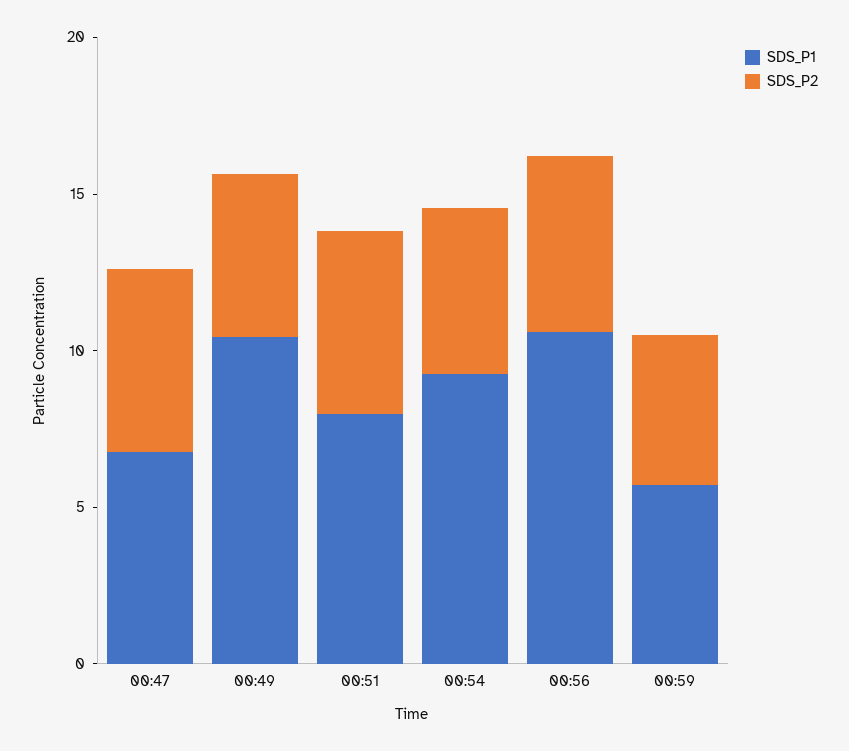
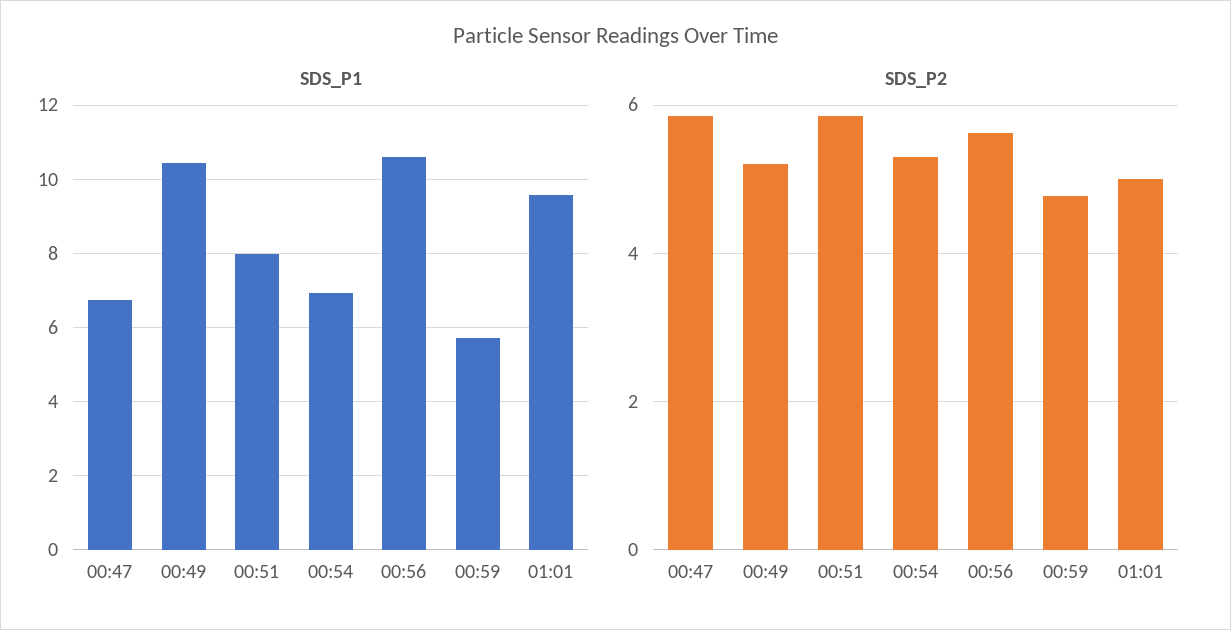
SDS_P1, 00:54: 9 -> 7
SDS_P1, 01:01: none -> 9.6
SDS_P2, 01:01: none -> 5

